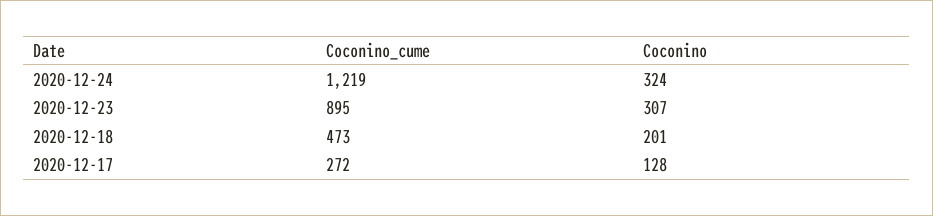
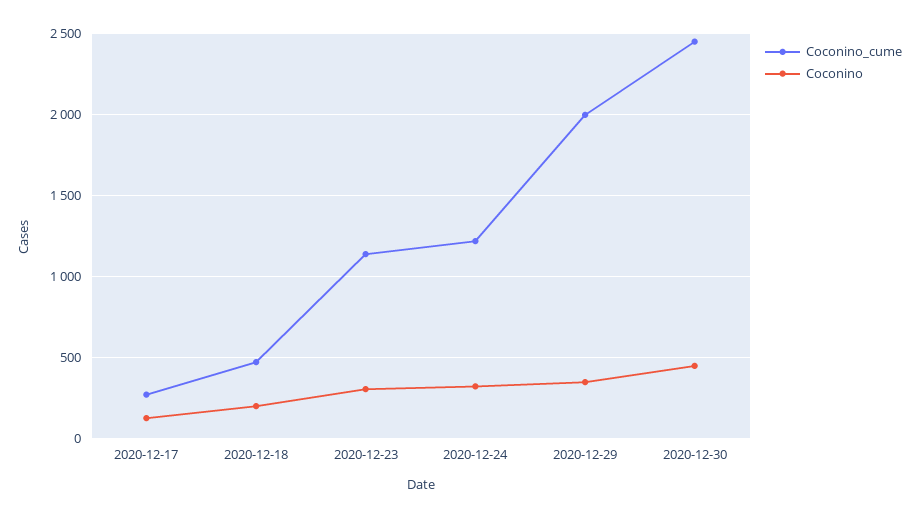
Coconino_cume, 2020-12-23: 895 -> 1150
Coconino_cume, 2020-12-29: none -> 2000
Coconino, 2020-12-29: none -> 350
Coconino_cume, 2020-12-30: none -> 2450
Coconino, 2020-12-30: none -> 450

